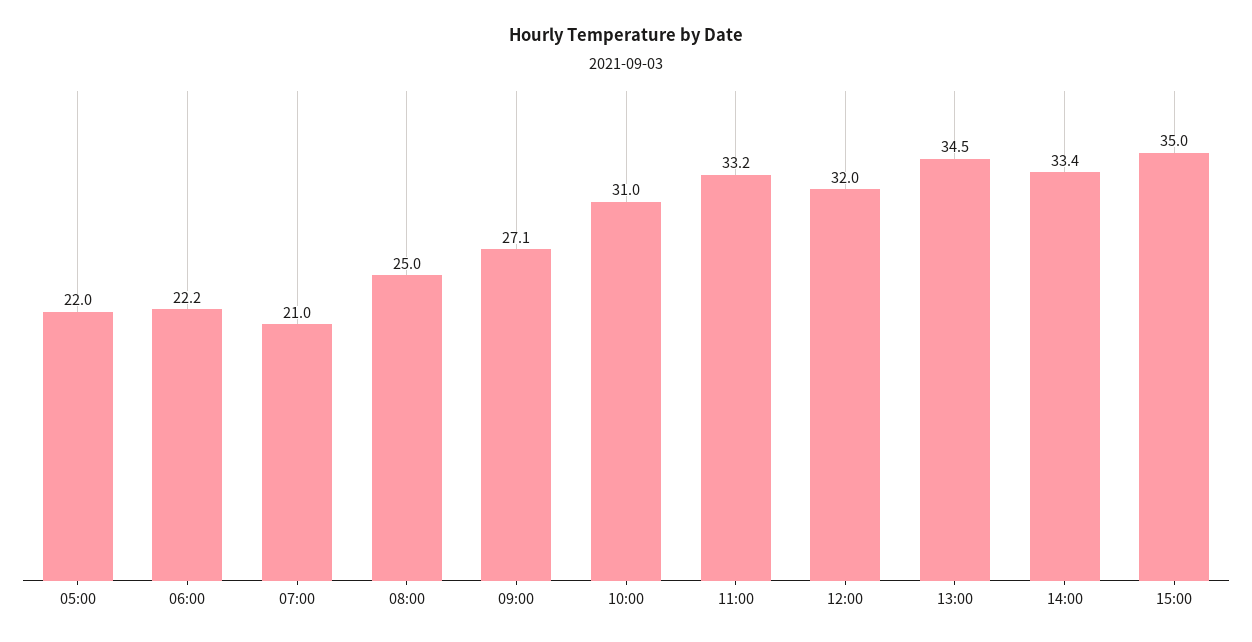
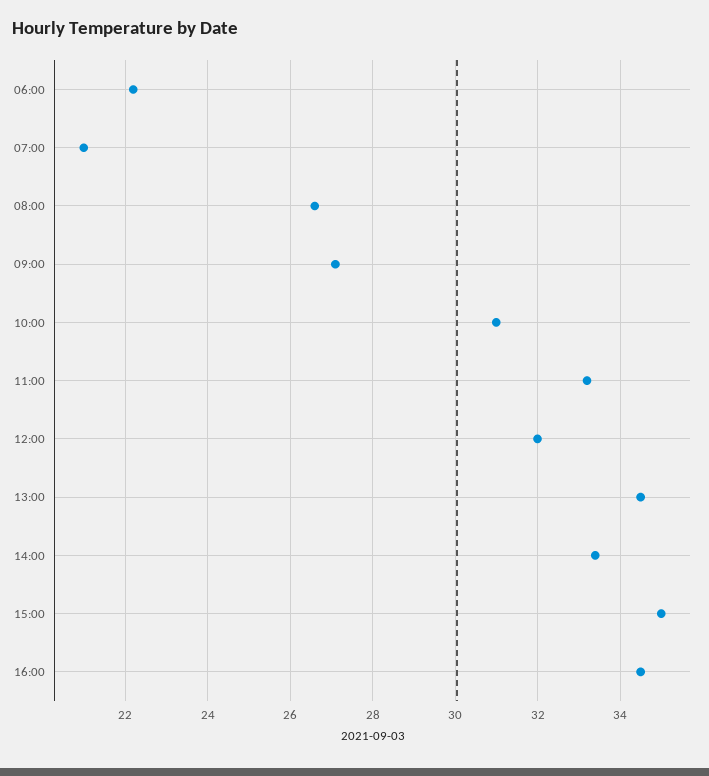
05:00: 22 -> none
08:00: 25 -> 26.5
16:00: none -> 34.5

